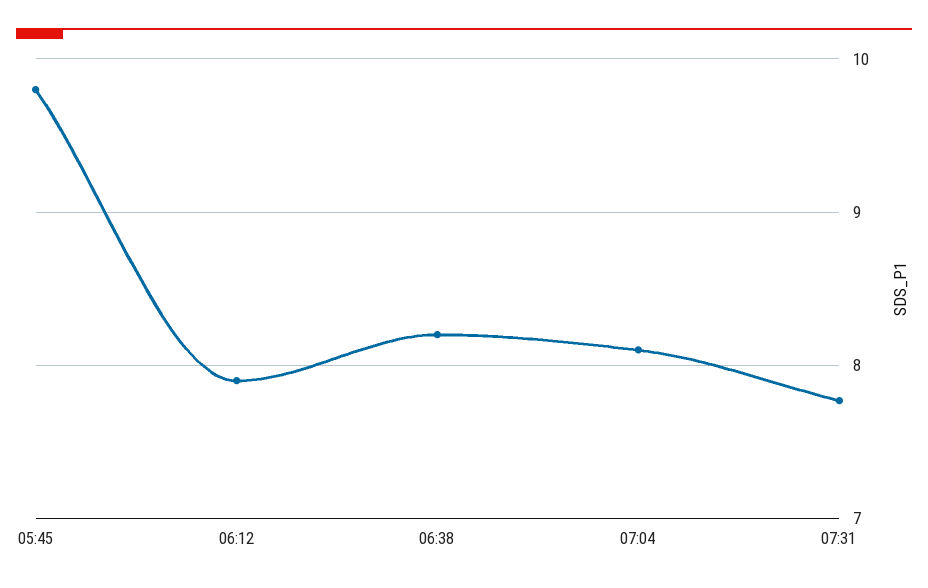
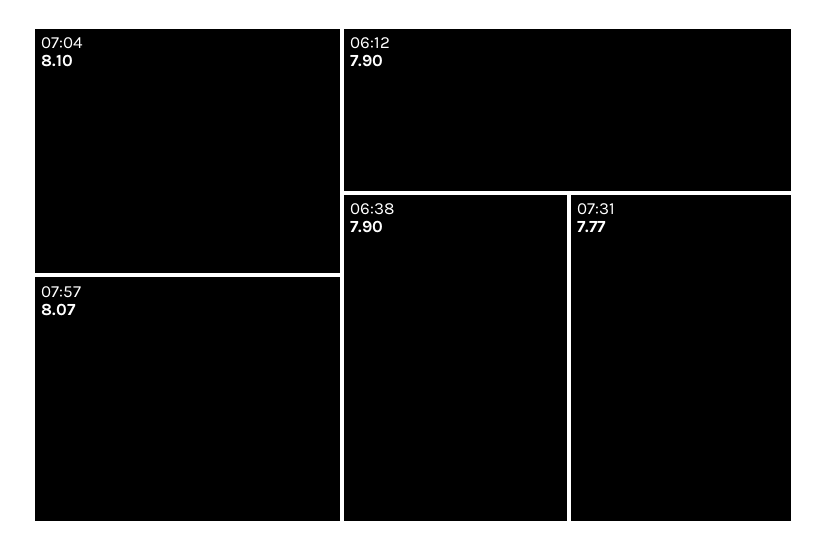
05:45: 9.8 -> none
06:38: 8.2 -> 7.9
07:57: none -> 8.07

